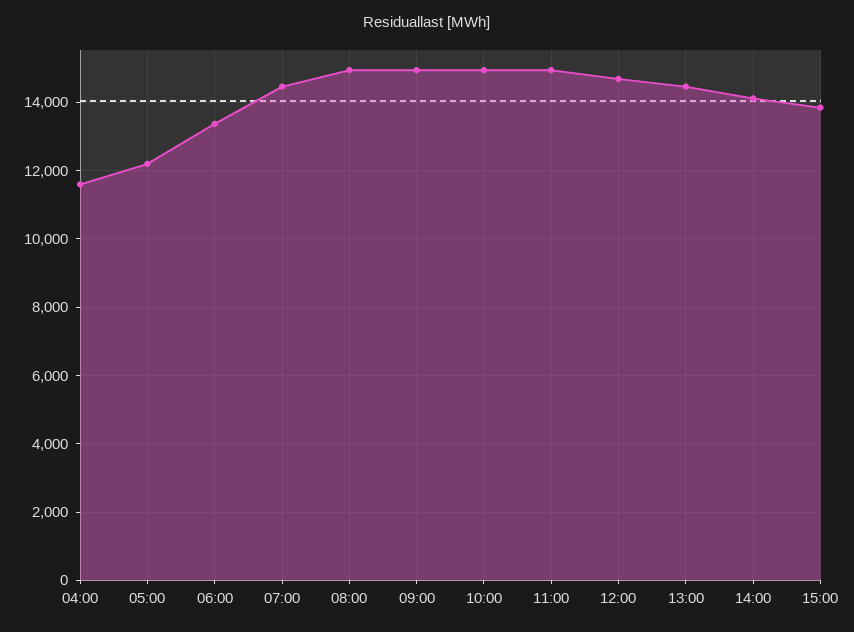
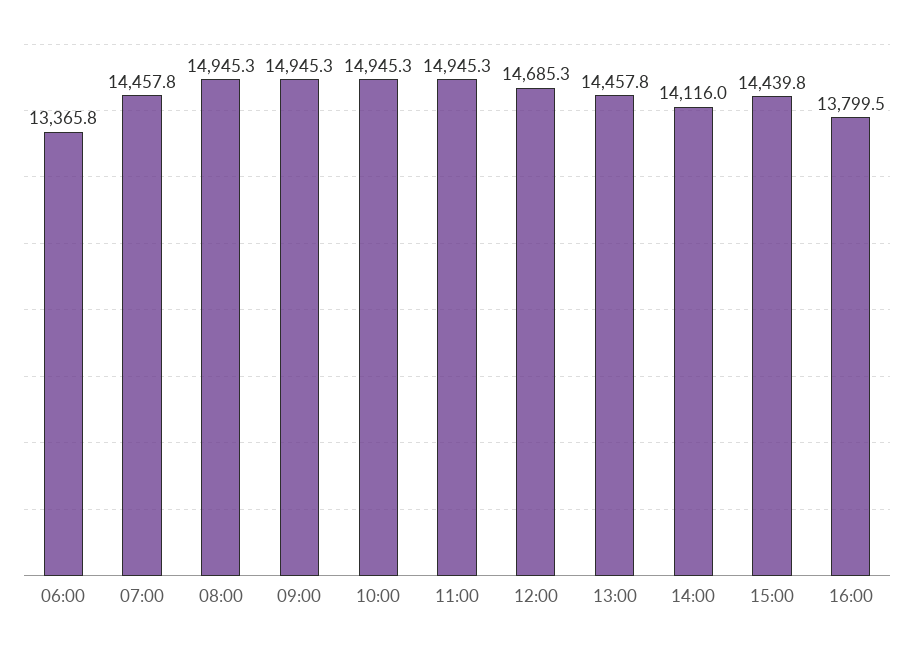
04:00: 11600 -> none
05:00: 12200 -> none
15:00: 13800 -> 14439.8
16:00: none -> 13799.5

